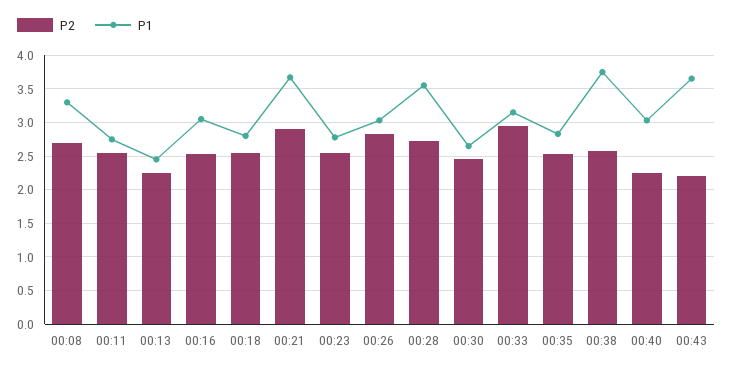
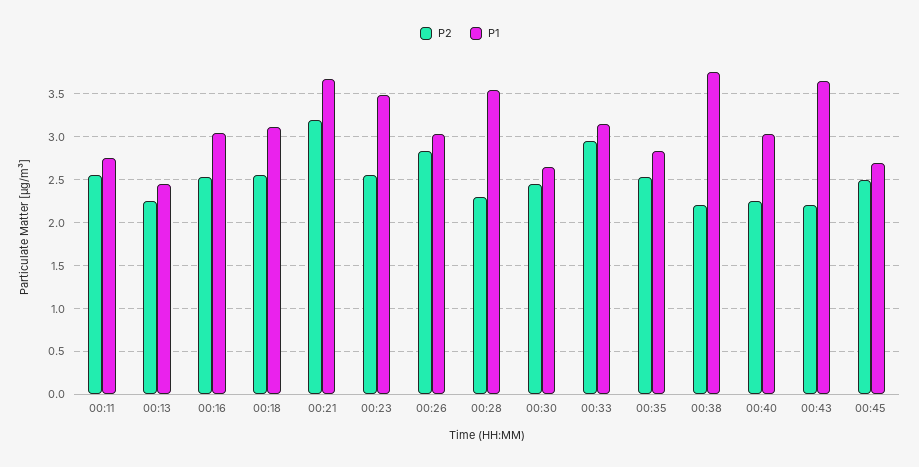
P2, 00:08: 2.7 -> none
P1, 00:08: 3.3 -> none
P1, 00:18: 2.8 -> 3.1
P2, 00:21: 2.9 -> 3.2
P1, 00:23: 2.8 -> 3.5
P2, 00:28: 2.7 -> 2.3
P2, 00:38: 2.6 -> 2.2
P2, 00:45: none -> 2.5
P1, 00:45: none -> 2.7

